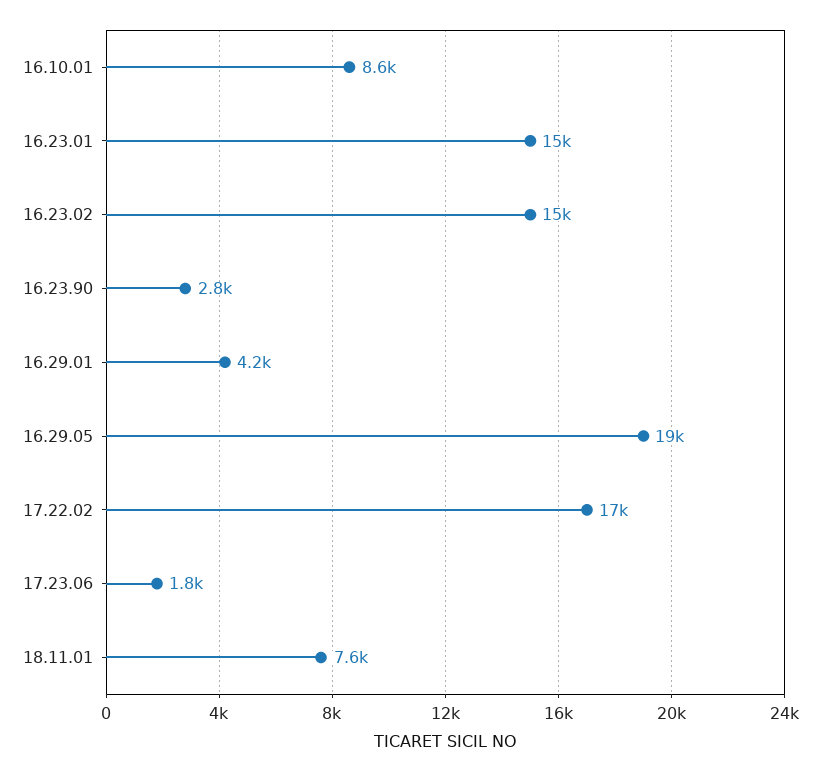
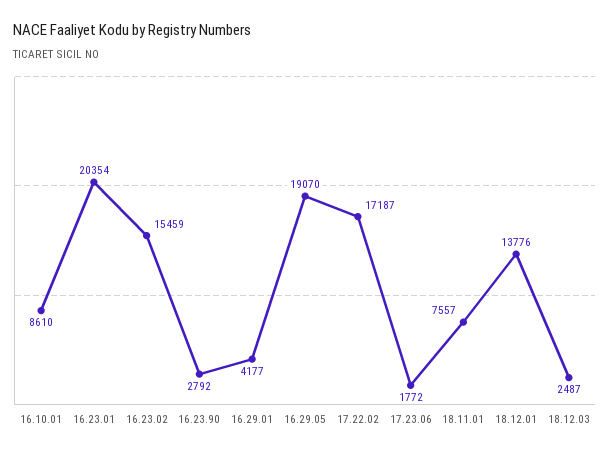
16.23.01: 15000 -> 20354
18.12.01: none -> 13776
18.12.03: none -> 2487

